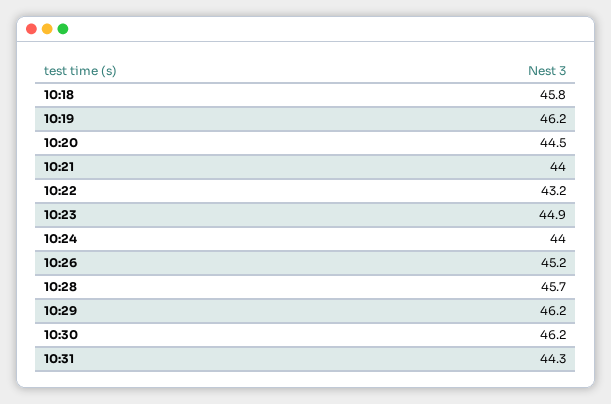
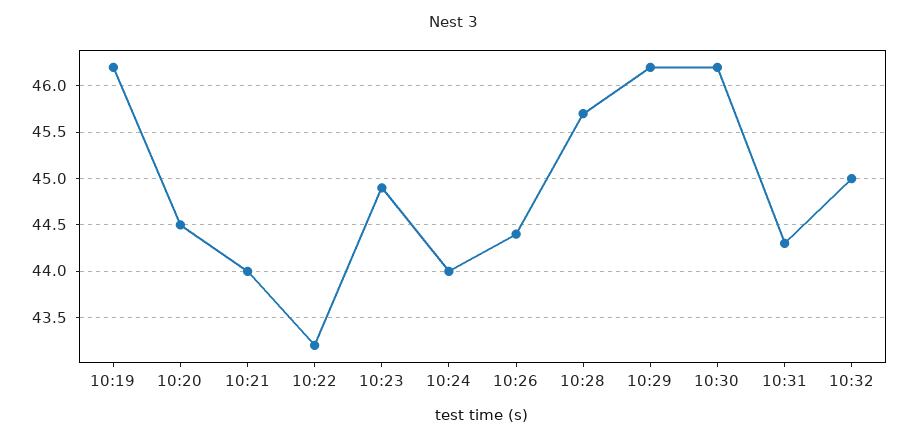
10:18: 45.8 -> none
10:26: 45.2 -> 44.4
10:32: none -> 45

